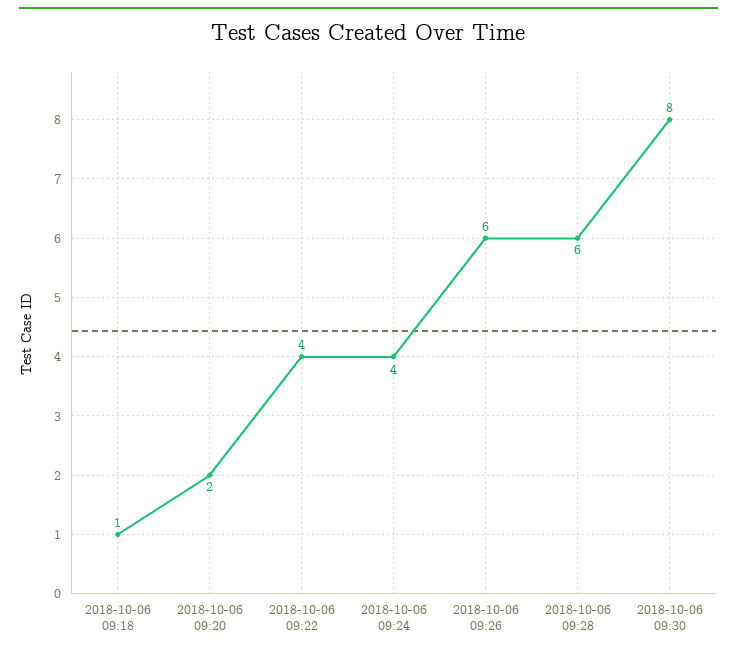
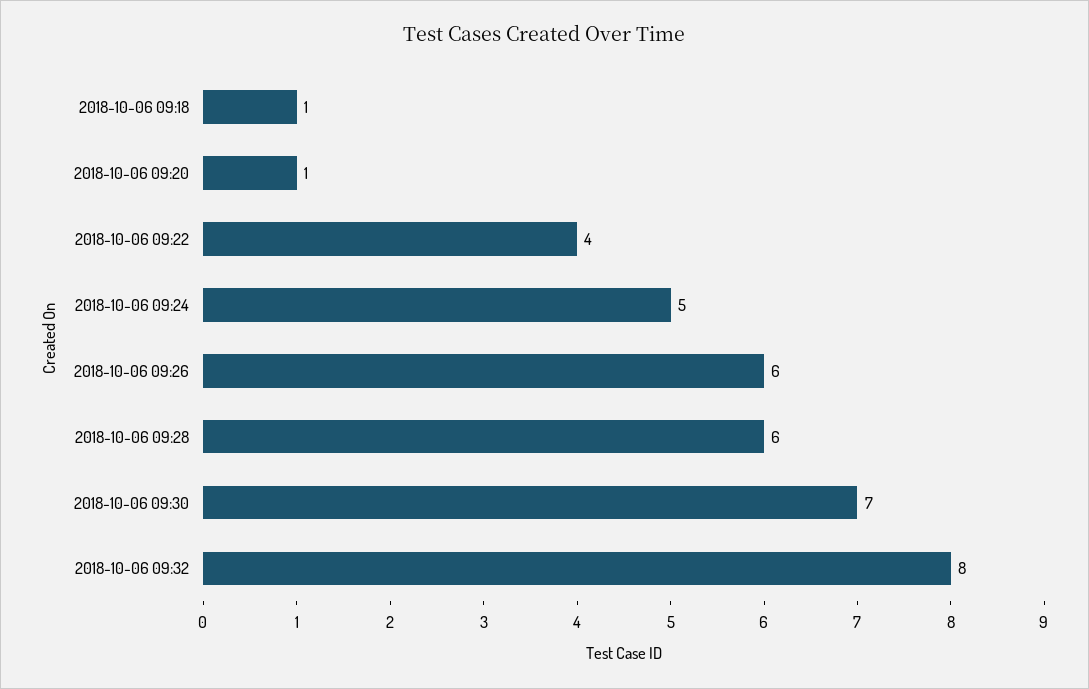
2018-10-06 09:20: 2 -> 1
2018-10-06 09:24: 4 -> 5
2018-10-06 09:30: 8 -> 7
2018-10-06 09:32: none -> 8

